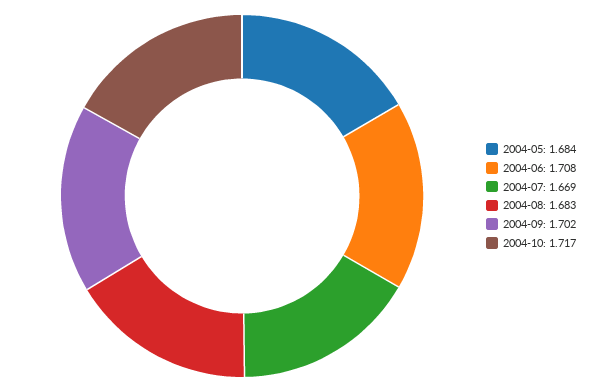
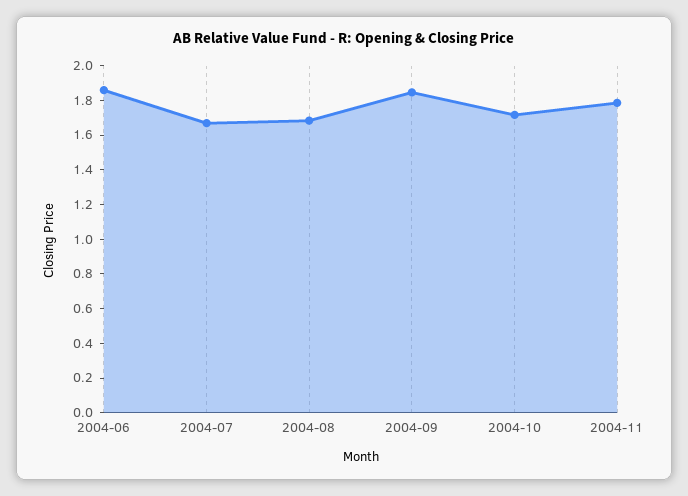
2004-05: 1.684 -> none
2004-06: 1.708 -> 1.85
2004-09: 1.702 -> 1.85
2004-11: none -> 1.8

